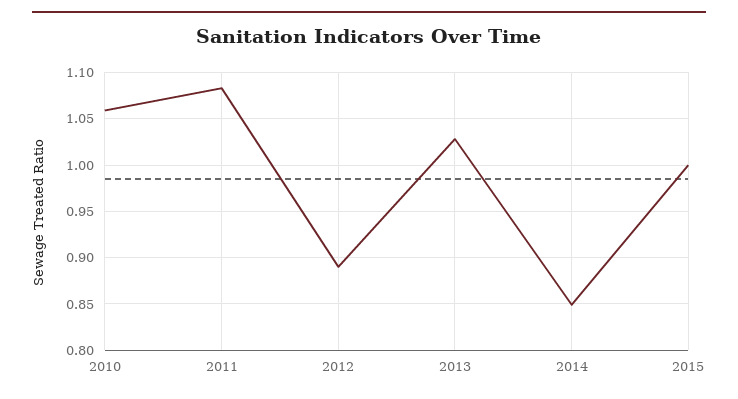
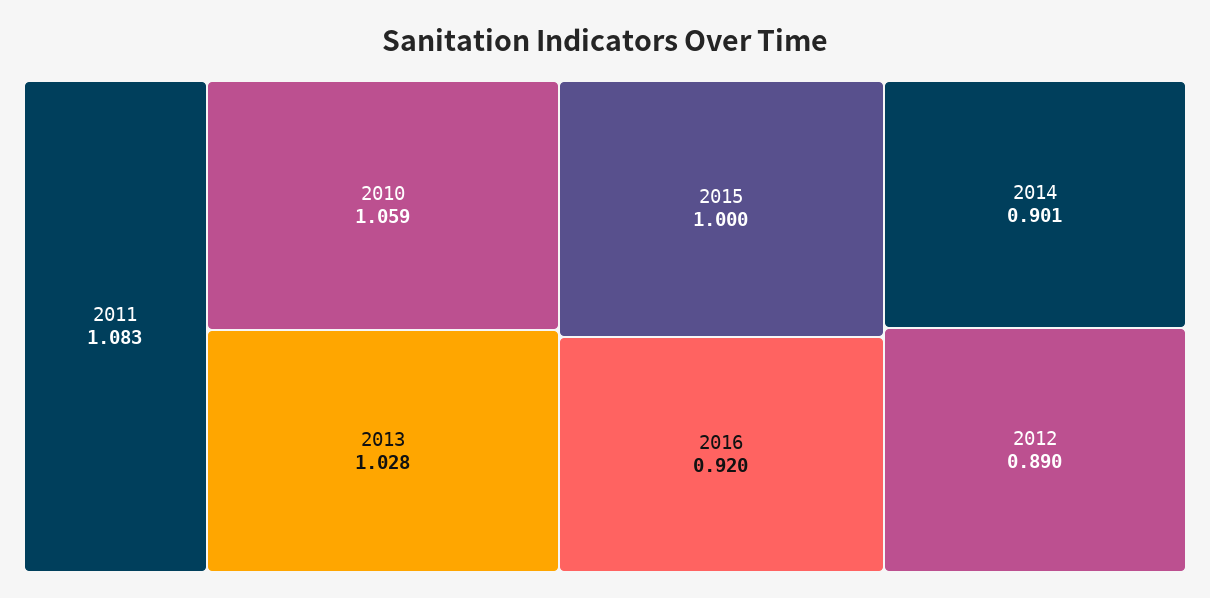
2014: 0.85 -> 0.901
2016: none -> 0.92

